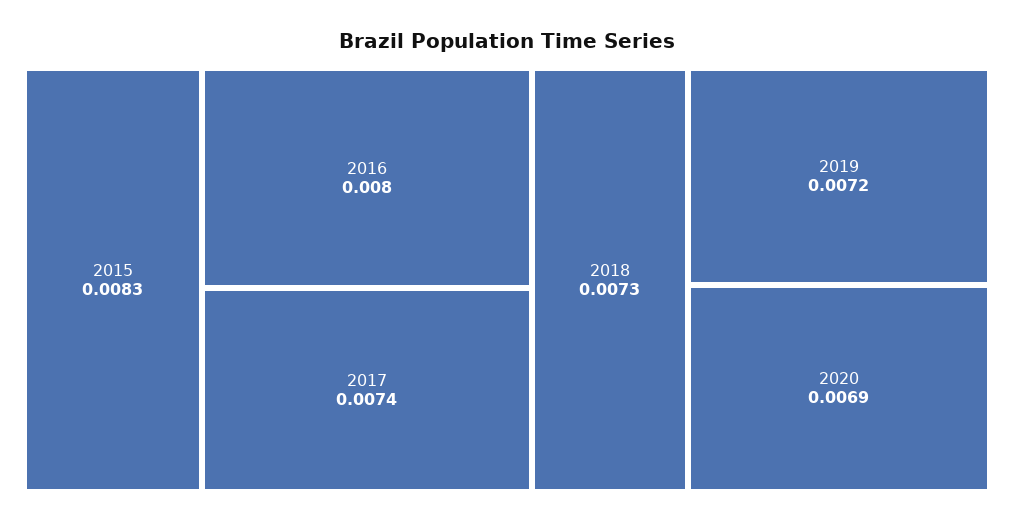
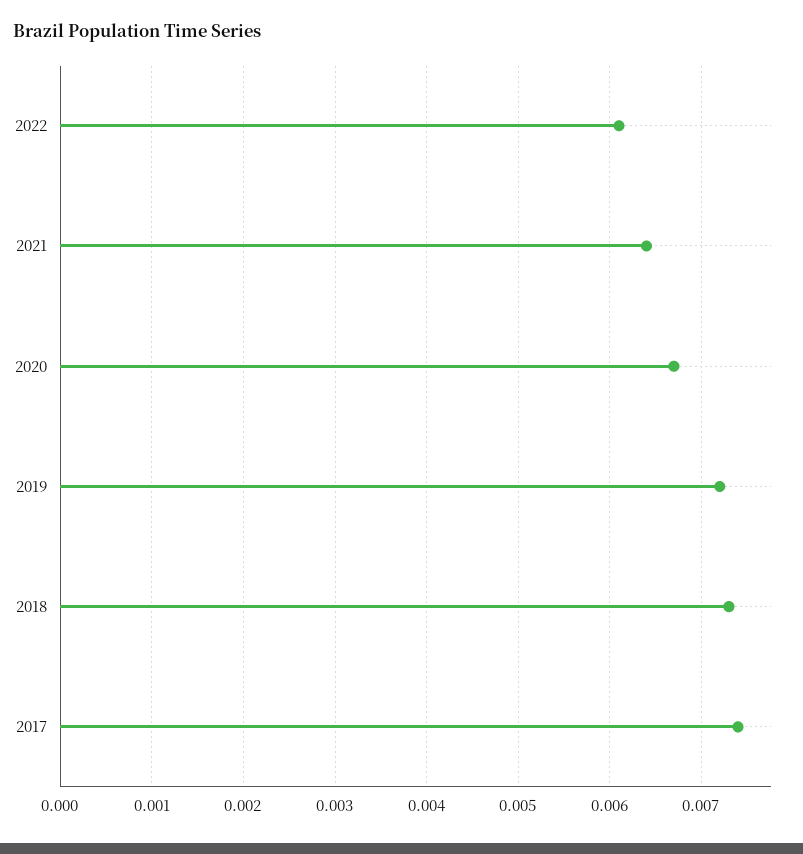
2015: 0.0083 -> none
2016: 0.008 -> none
2020: 0.0069 -> 0.0067
2022: none -> 0.0061
2021: none -> 0.0064

